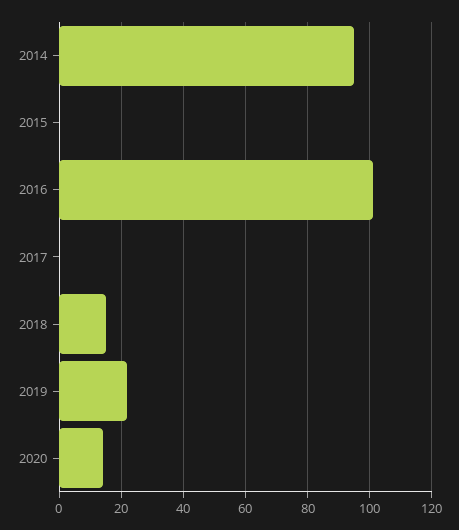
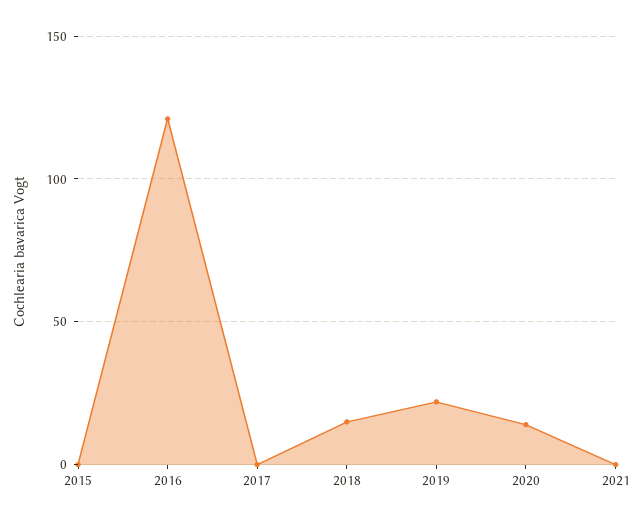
2014: 95 -> none
2016: 100 -> 120
2021: none -> 0

